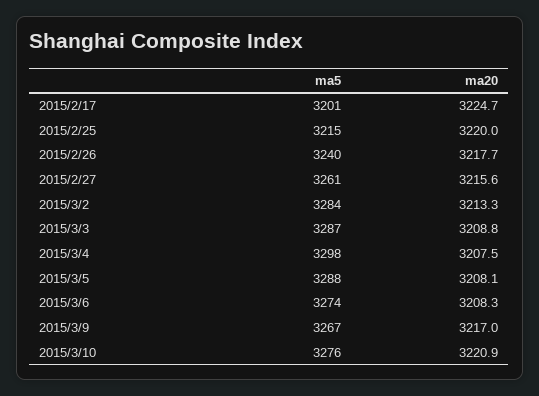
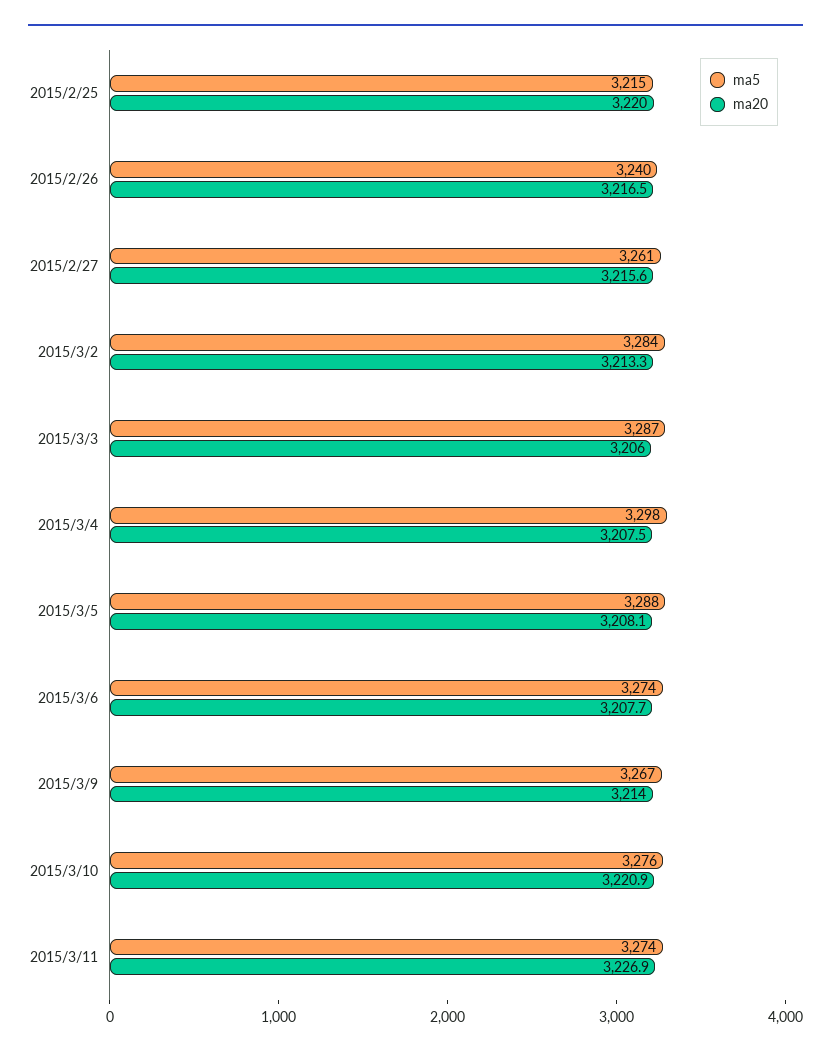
ma5, 2015/2/17: 3201 -> none
ma20, 2015/2/17: 3224.7 -> none
ma20, 2015/2/26: 3217.7 -> 3216.5
ma20, 2015/3/3: 3208.8 -> 3206
ma20, 2015/3/6: 3208.3 -> 3207.7
ma20, 2015/3/9: 3217 -> 3214
ma5, 2015/3/11: none -> 3274
ma20, 2015/3/11: none -> 3226.9

